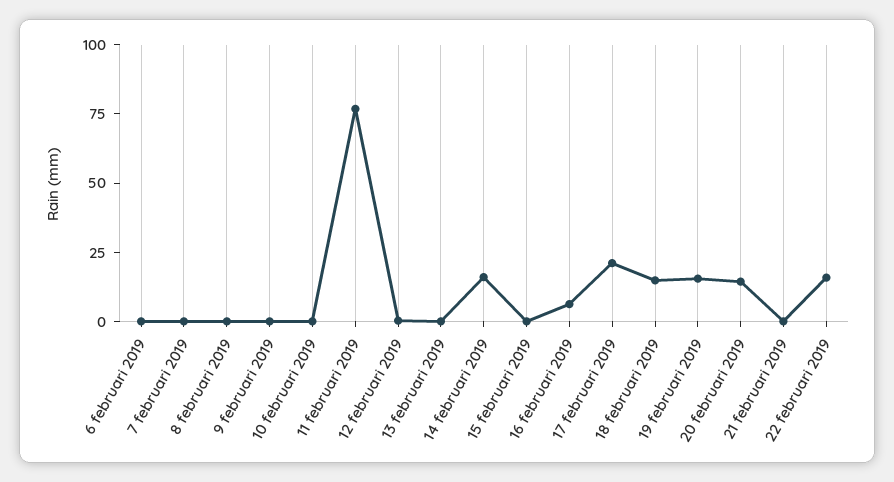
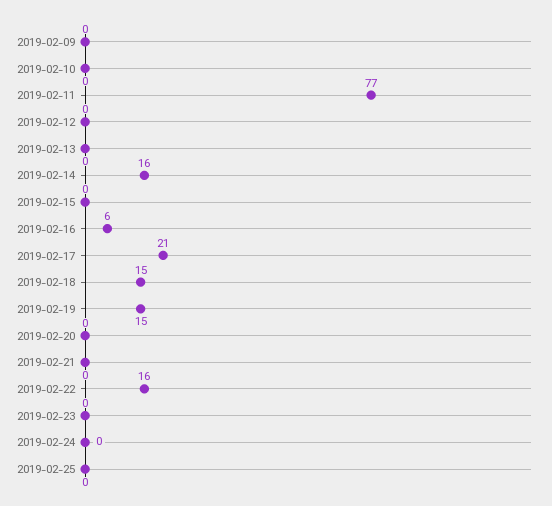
6 februari 2019: 0 -> none
7 februari 2019: 0 -> none
8 februari 2019: 0 -> none
20 februari 2019: 15 -> 0
2019-02-23: none -> 0
2019-02-24: none -> 0
2019-02-25: none -> 0

